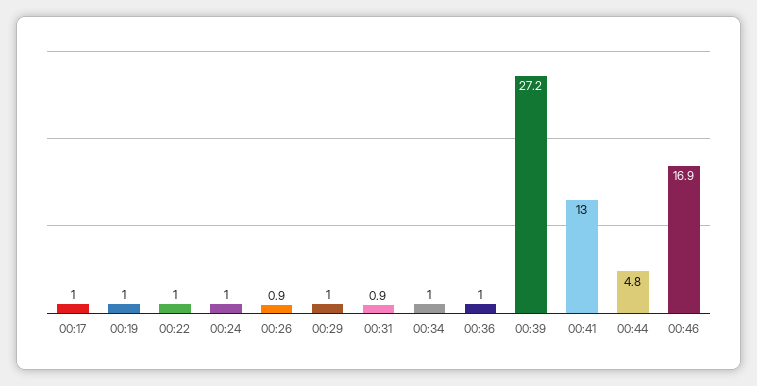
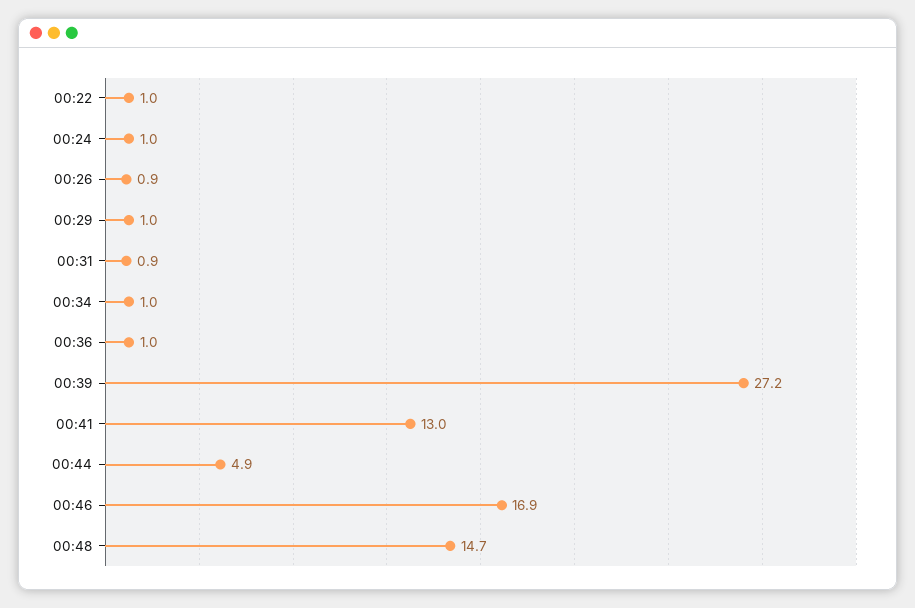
00:17: 1 -> none
00:19: 1 -> none
00:44: 4.8 -> 4.9
00:48: none -> 14.7

